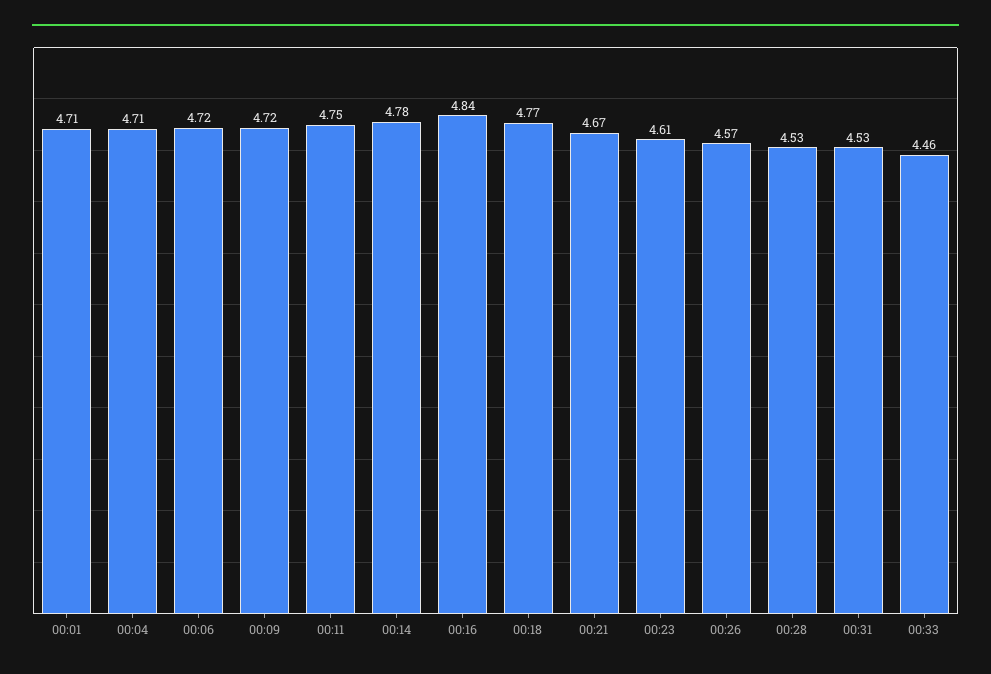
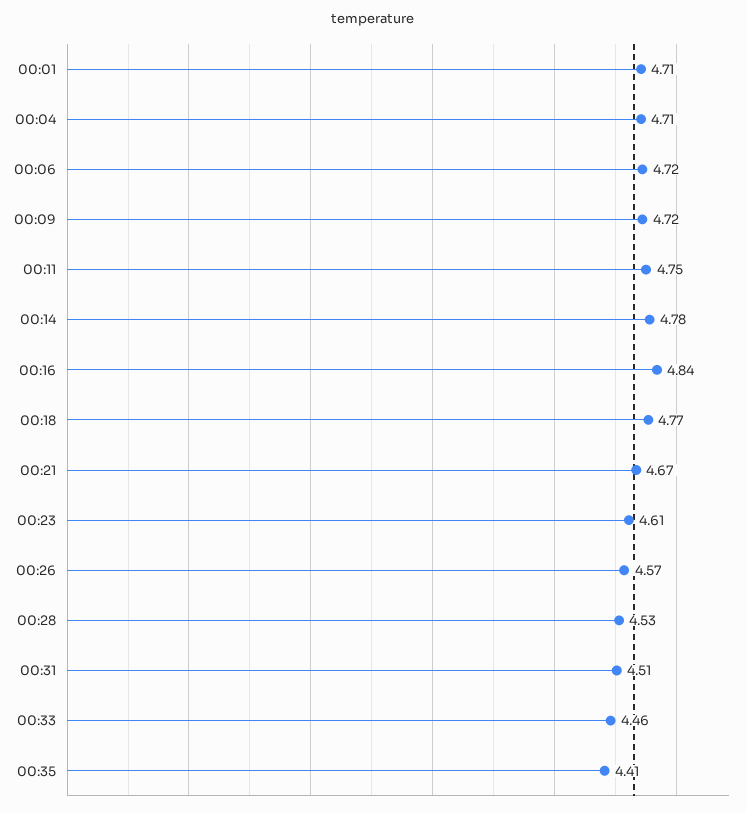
00:31: 4.53 -> 4.51
00:35: none -> 4.41

